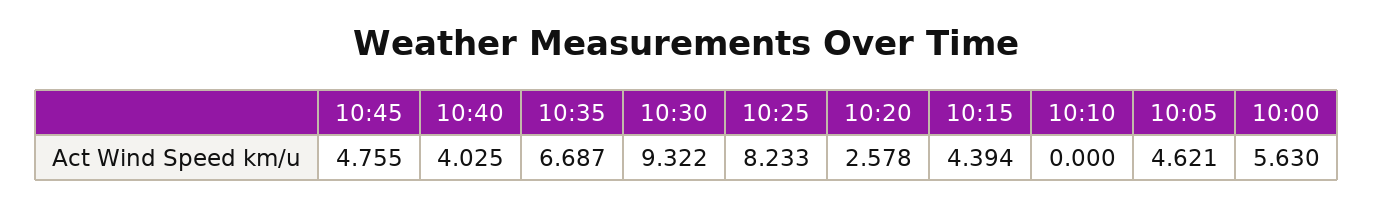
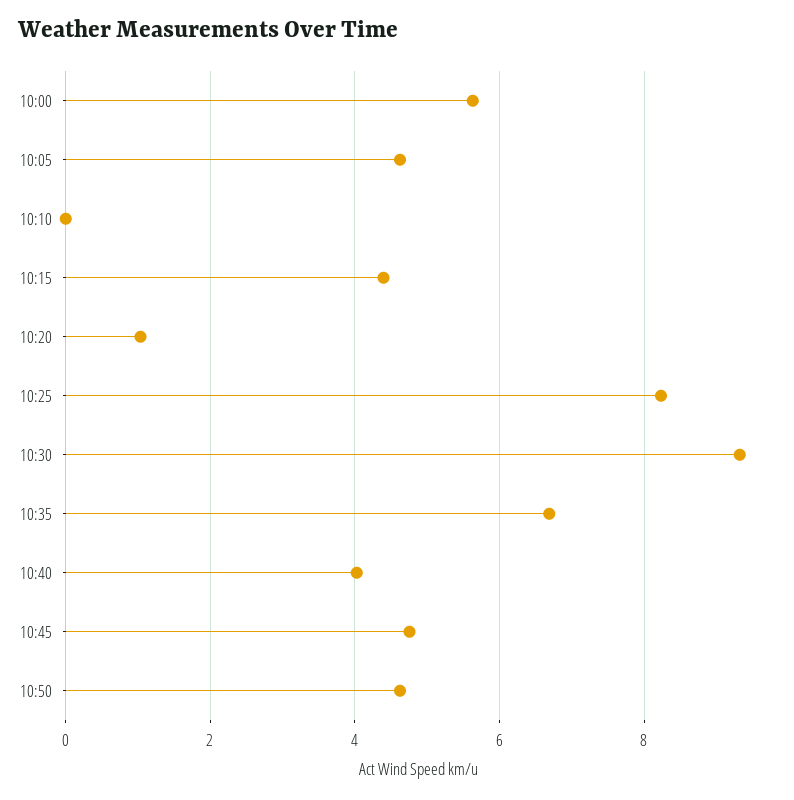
10:20: 2.578 -> 1
10:50: none -> 4.6

